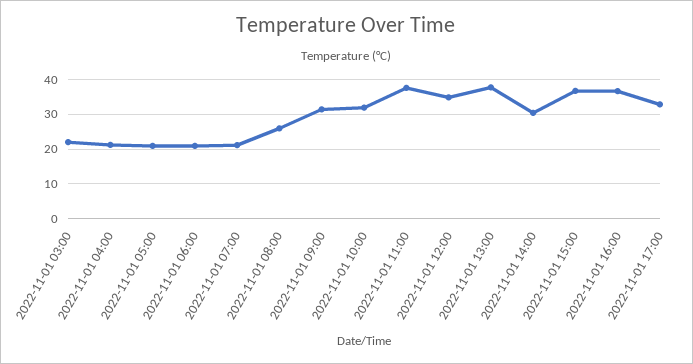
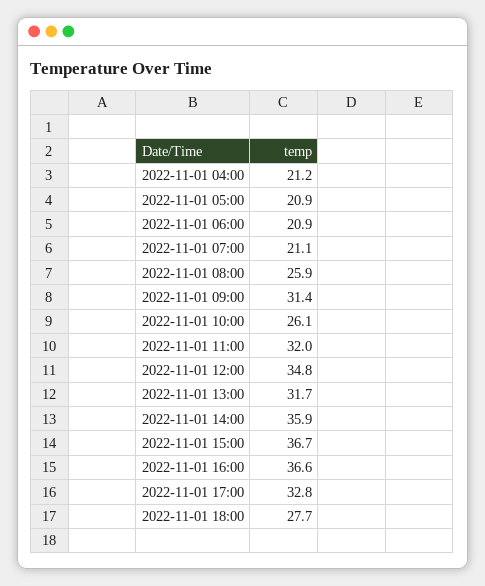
2022-11-01 03:00: 22 -> none
2022-11-01 10:00: 32 -> 26.1
2022-11-01 11:00: 38 -> 32
2022-11-01 13:00: 38 -> 31.7
2022-11-01 14:00: 30 -> 35.9
2022-11-01 18:00: none -> 27.7

